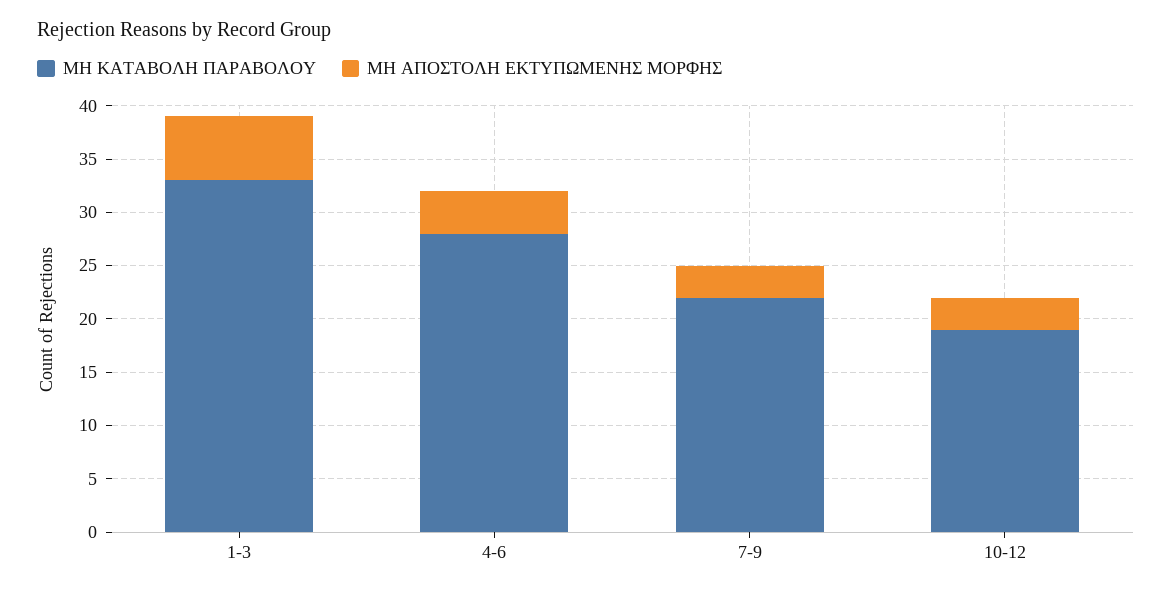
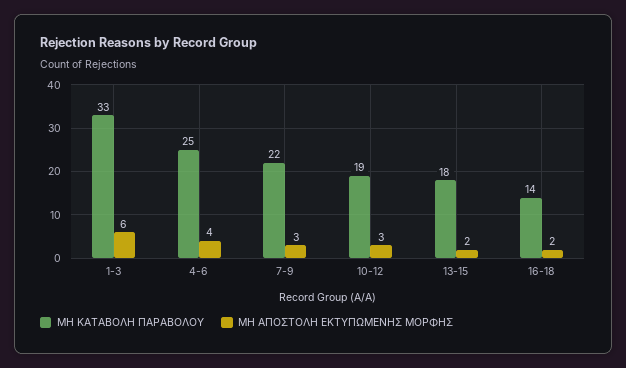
ΜΗ ΚΑΤΑΒΟΛΗ ΠΑΡΑΒΟΛΟΥ, 4-6: 28 -> 25
ΜΗ ΚΑΤΑΒΟΛΗ ΠΑΡΑΒΟΛΟΥ, 13-15: none -> 18
ΜΗ ΑΠΟΣΤΟΛΗ ΕΚΤΥΠΩΜΕΝΗΣ ΜΟΡΦΗΣ, 13-15: none -> 2
ΜΗ ΚΑΤΑΒΟΛΗ ΠΑΡΑΒΟΛΟΥ, 16-18: none -> 14
ΜΗ ΑΠΟΣΤΟΛΗ ΕΚΤΥΠΩΜΕΝΗΣ ΜΟΡΦΗΣ, 16-18: none -> 2

